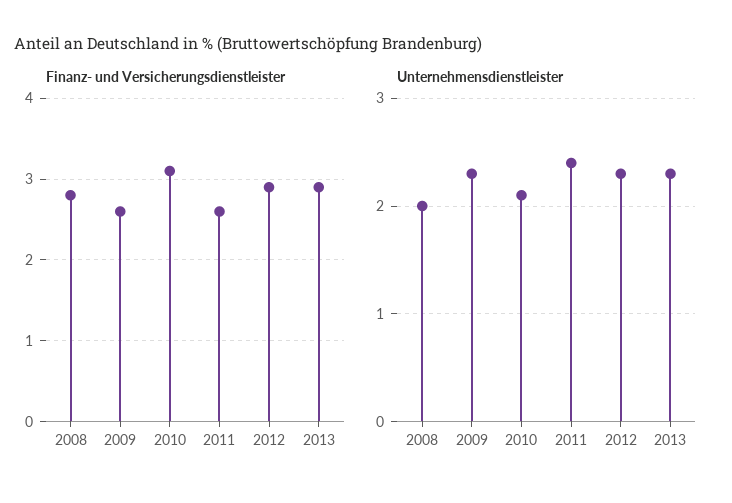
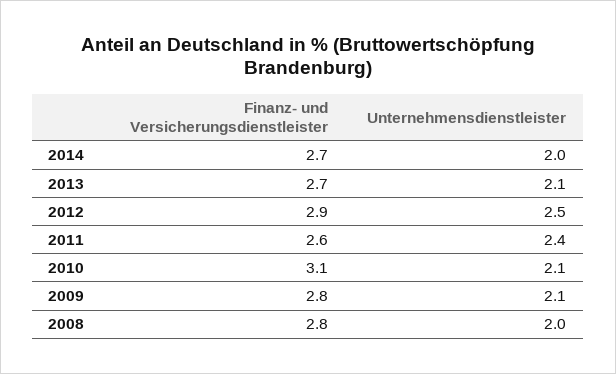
Finanz- und Versicherungsdienstleister, 2009: 2.6 -> 2.8
Finanz- und Versicherungsdienstleister, 2013: 2.9 -> 2.7
Unternehmensdienstleister, 2009: 2.3 -> 2.1
Unternehmensdienstleister, 2012: 2.3 -> 2.5
Unternehmensdienstleister, 2013: 2.3 -> 2.1
Finanz- und Versicherungsdienstleister, 2014: none -> 2.7
Unternehmensdienstleister, 2014: none -> 2

